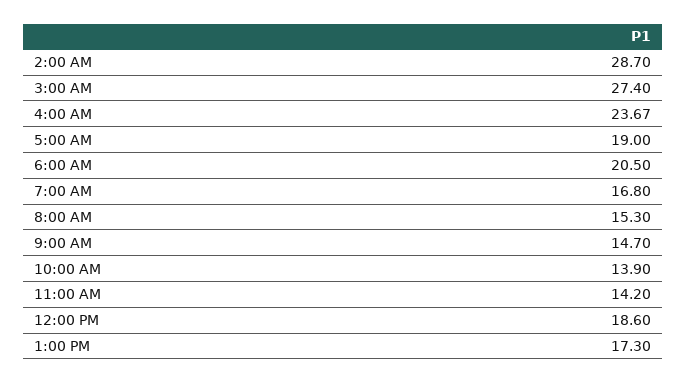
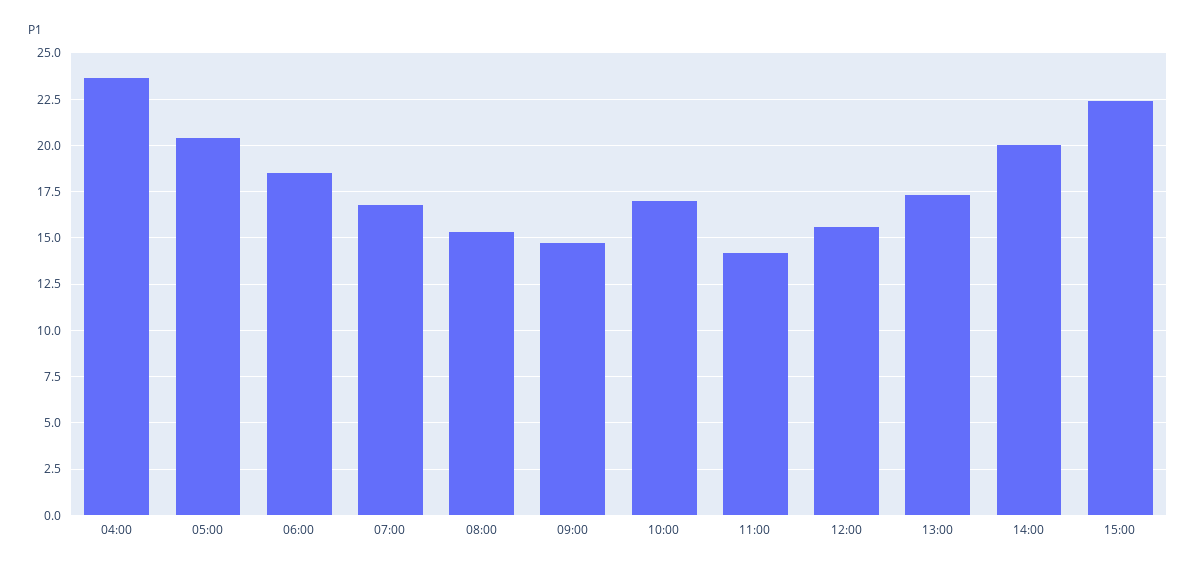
2:00 AM: 28.7 -> none
3:00 AM: 27.4 -> none
5:00 AM: 19 -> 20.5
6:00 AM: 20.5 -> 18.5
10:00 AM: 13.9 -> 17
12:00 PM: 18.6 -> 15.5
14:00: none -> 20
15:00: none -> 22.5

